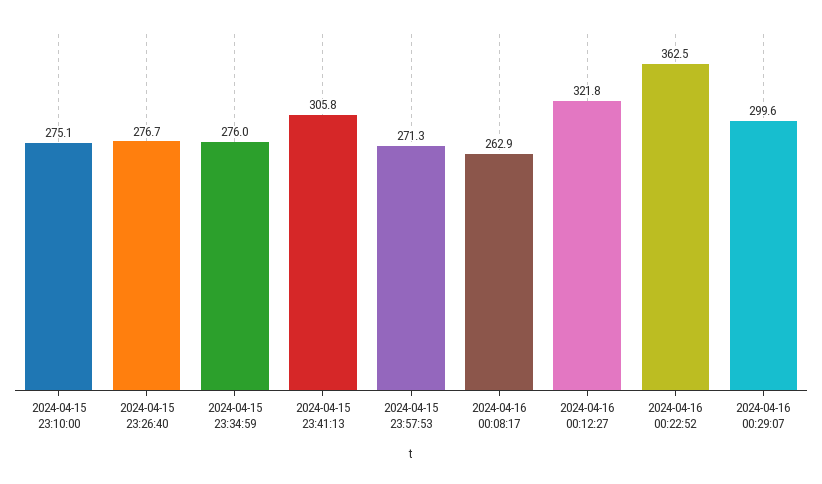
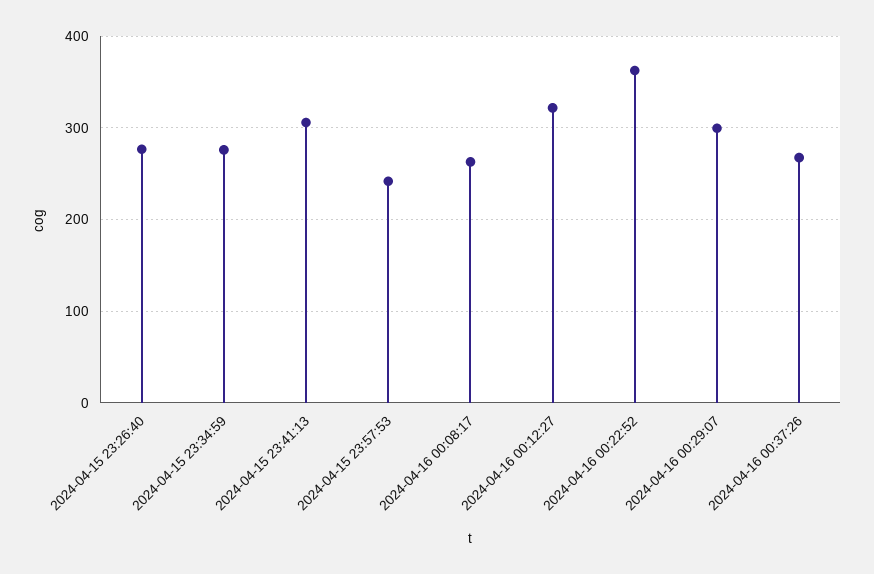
2024-04-15 23:10:00: 275.1 -> none
2024-04-15 23:57:53: 271.3 -> 240
2024-04-16 00:37:26: none -> 270

